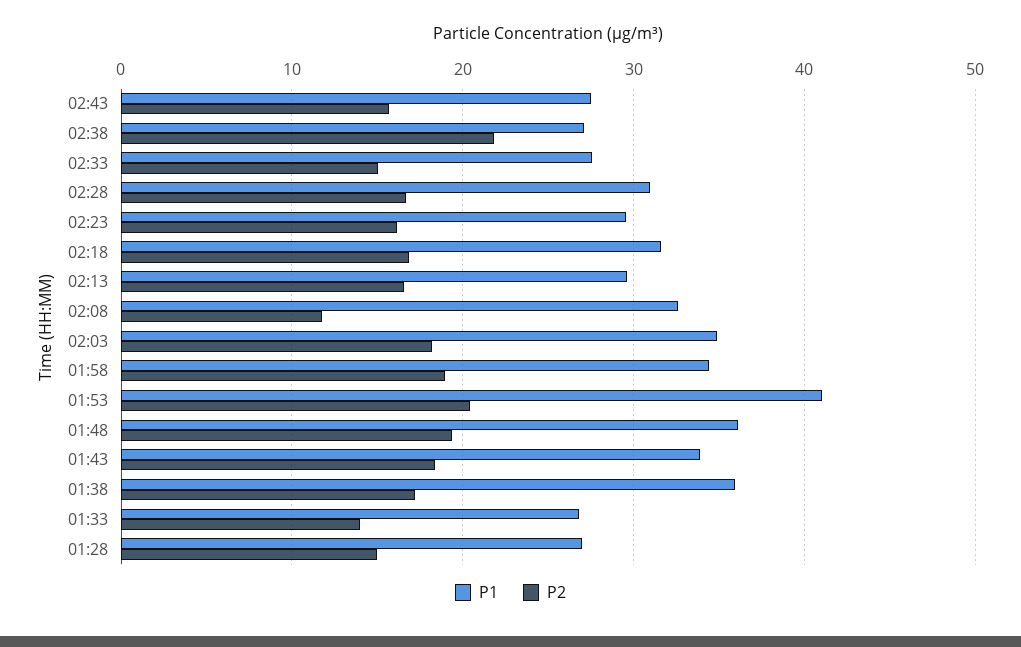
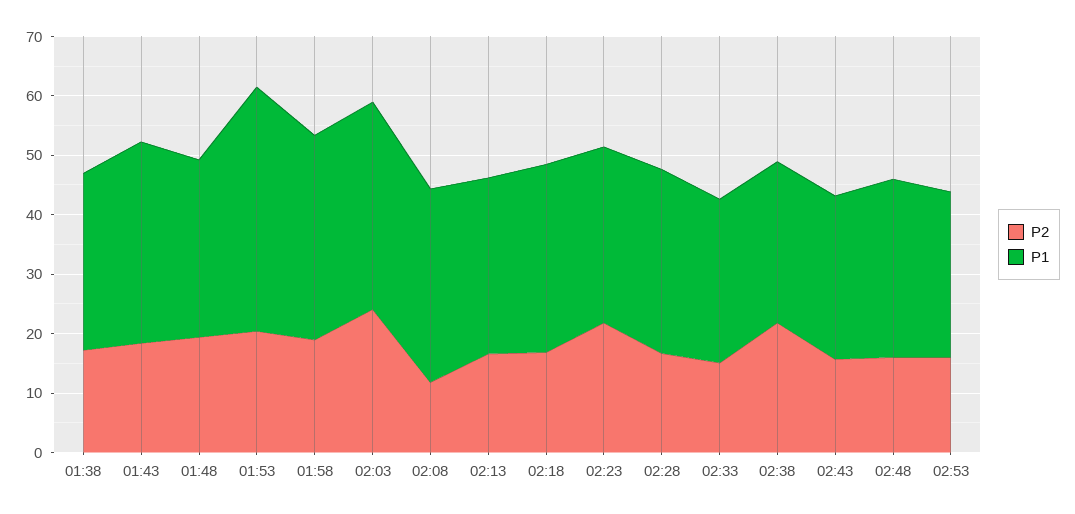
P2, 02:23: 16 -> 22
P2, 02:03: 18 -> 24
P1, 01:48: 36 -> 30
P1, 01:38: 36 -> 30
P1, 01:33: 27 -> none
P2, 01:33: 14 -> none
P1, 01:28: 27 -> none
P2, 01:28: 15 -> none
P2, 02:48: none -> 16
P1, 02:48: none -> 30
P2, 02:53: none -> 16
P1, 02:53: none -> 28

